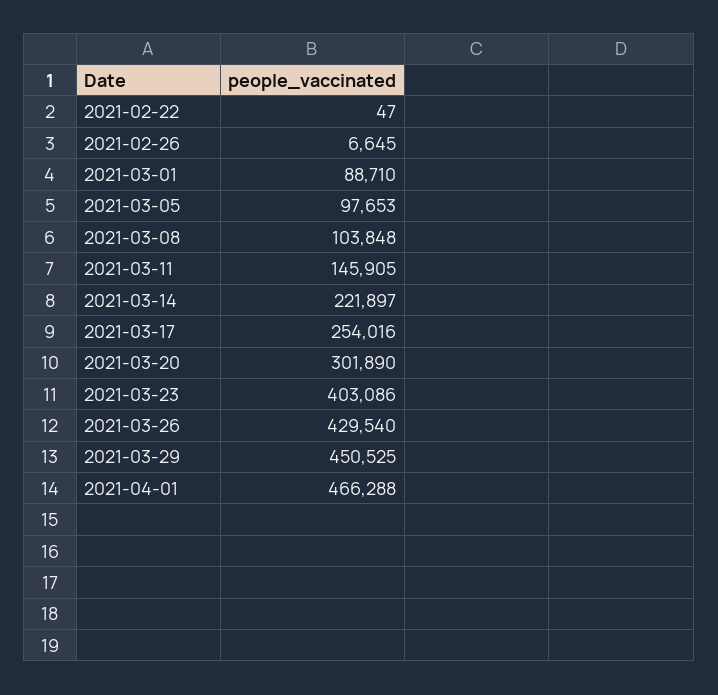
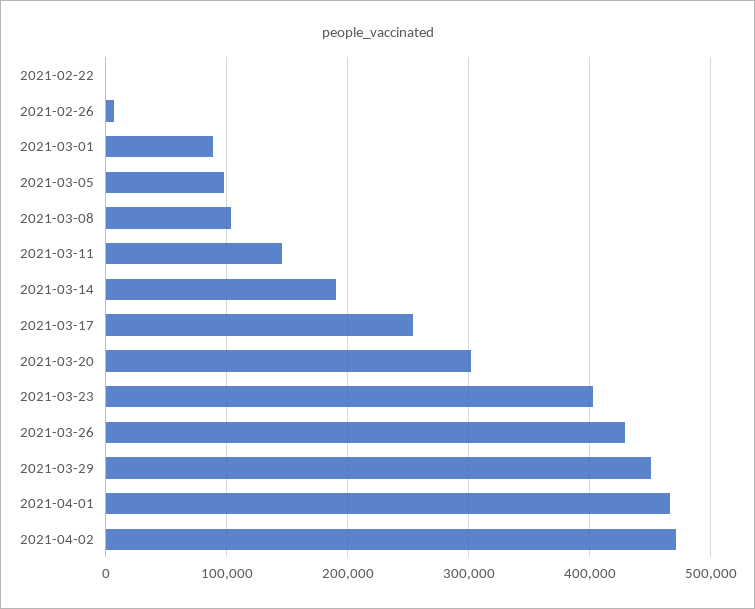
2021-03-14: 221897 -> 190000
2021-04-02: none -> 470000

